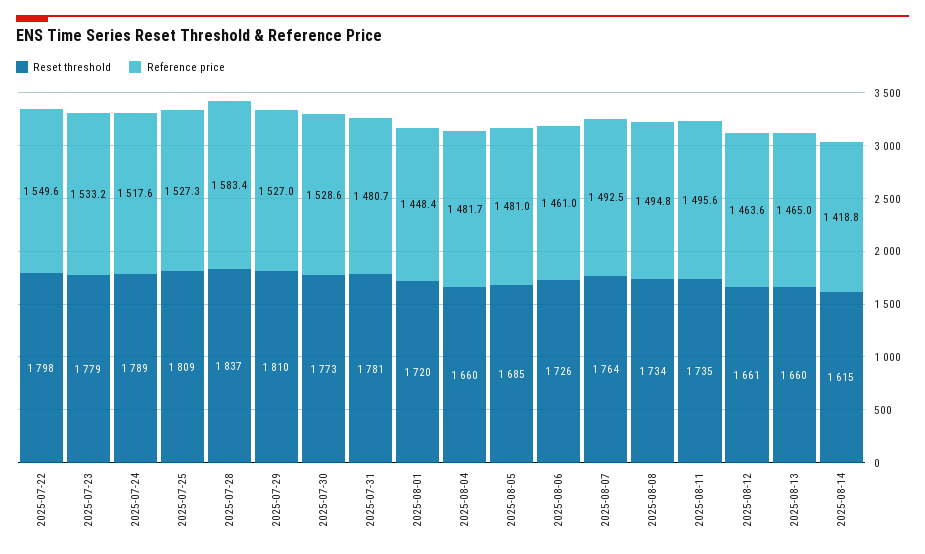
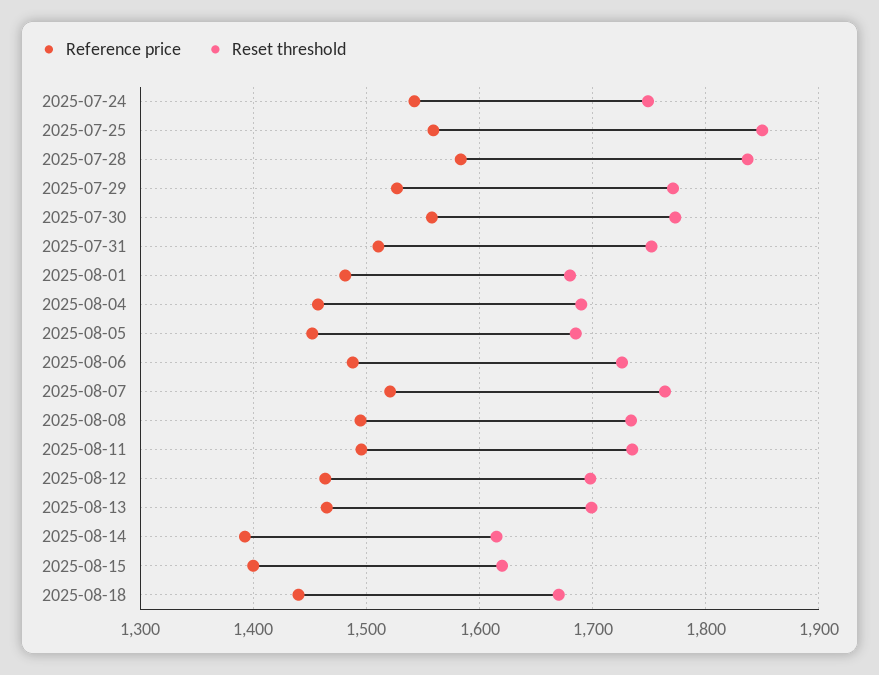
Reset threshold, 2025-07-22: 1798 -> none
Reference price, 2025-07-22: 1549.6 -> none
Reset threshold, 2025-07-23: 1779 -> none
Reference price, 2025-07-23: 1533.2 -> none
Reset threshold, 2025-07-24: 1789 -> 1750
Reference price, 2025-07-24: 1517.6 -> 1540
Reset threshold, 2025-07-25: 1809 -> 1850
Reference price, 2025-07-25: 1527.3 -> 1560
Reset threshold, 2025-07-29: 1810 -> 1770
Reference price, 2025-07-30: 1528.6 -> 1560
Reset threshold, 2025-07-31: 1781 -> 1750
Reference price, 2025-07-31: 1480.7 -> 1510
Reset threshold, 2025-08-01: 1720 -> 1680
Reference price, 2025-08-01: 1448.4 -> 1480
Reset threshold, 2025-08-04: 1660 -> 1690
Reference price, 2025-08-04: 1481.7 -> 1460
Reference price, 2025-08-05: 1481 -> 1450
Reference price, 2025-08-06: 1461 -> 1490
Reference price, 2025-08-07: 1492.5 -> 1520
Reset threshold, 2025-08-12: 1661 -> 1700
Reset threshold, 2025-08-13: 1660 -> 1700
Reference price, 2025-08-14: 1418.8 -> 1390
Reference price, 2025-08-15: none -> 1400
Reset threshold, 2025-08-15: none -> 1620
Reference price, 2025-08-18: none -> 1440
Reset threshold, 2025-08-18: none -> 1670

